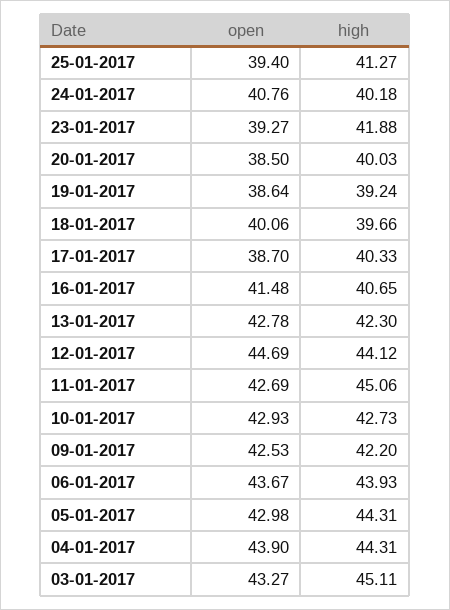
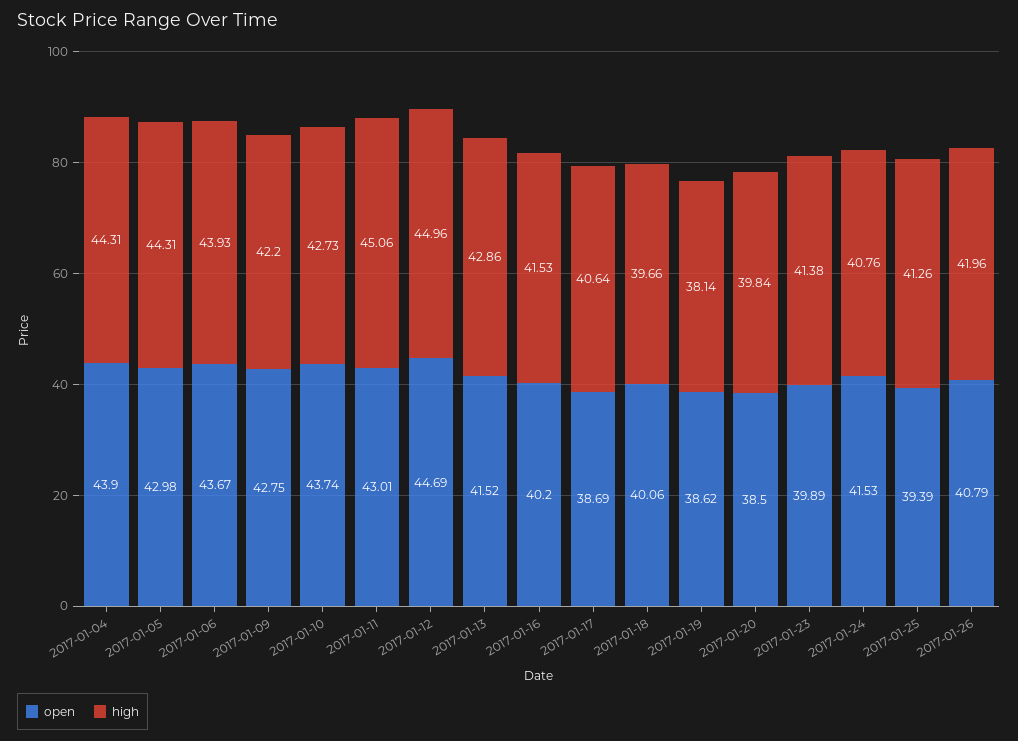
open, 25-01-2017: 39.4 -> 39.39
high, 25-01-2017: 41.27 -> 41.26
open, 24-01-2017: 40.76 -> 41.53
high, 24-01-2017: 40.18 -> 40.76
open, 23-01-2017: 39.27 -> 39.89
high, 23-01-2017: 41.88 -> 41.38
high, 20-01-2017: 40.03 -> 39.84
open, 19-01-2017: 38.64 -> 38.62
high, 19-01-2017: 39.24 -> 38.14
open, 17-01-2017: 38.7 -> 38.69
high, 17-01-2017: 40.33 -> 40.64
open, 16-01-2017: 41.48 -> 40.2
high, 16-01-2017: 40.65 -> 41.53
open, 13-01-2017: 42.78 -> 41.52
high, 13-01-2017: 42.3 -> 42.86
high, 12-01-2017: 44.12 -> 44.96
open, 11-01-2017: 42.69 -> 43.01
open, 10-01-2017: 42.93 -> 43.74
open, 09-01-2017: 42.53 -> 42.75
open, 03-01-2017: 43.27 -> none
high, 03-01-2017: 45.11 -> none
open, 2017-01-26: none -> 40.79
high, 2017-01-26: none -> 41.96

